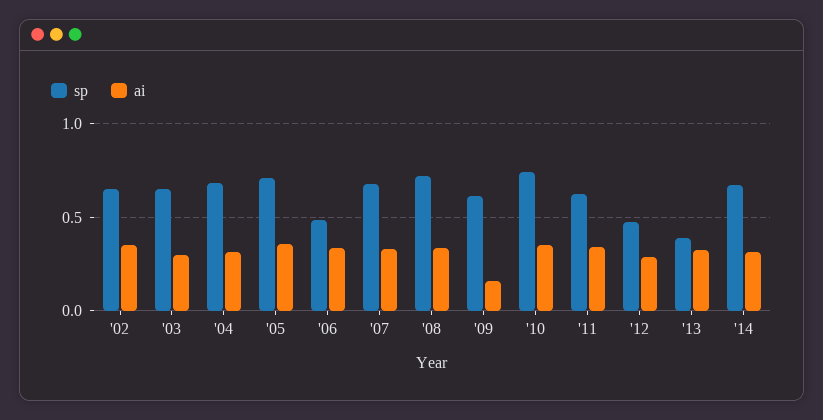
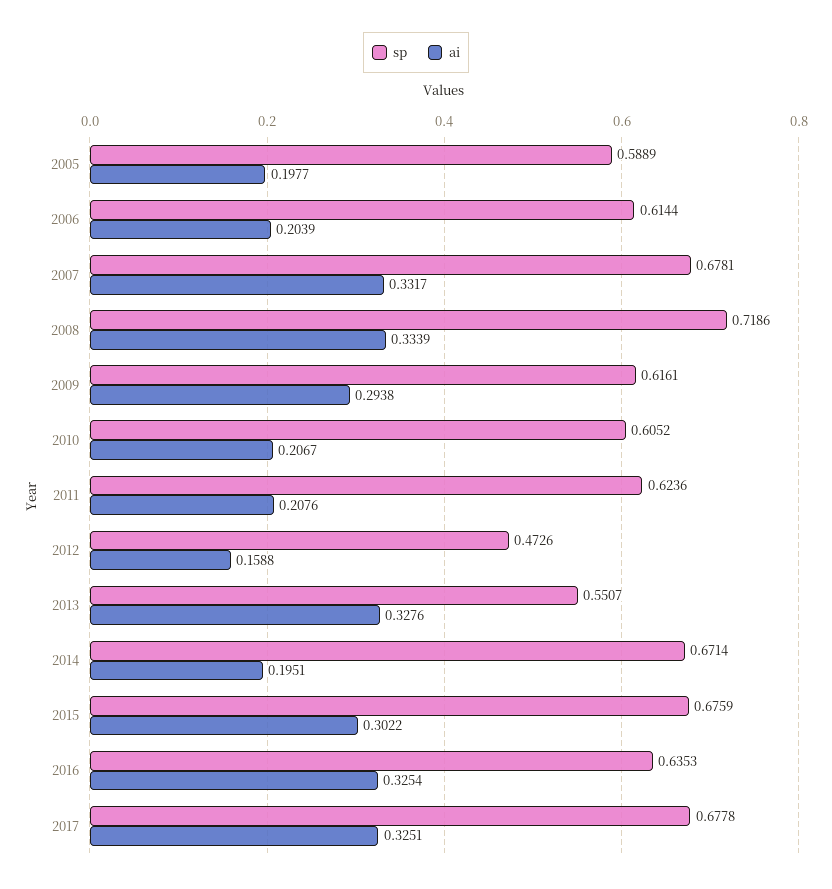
sp, '02: 0.65 -> none
ai, '02: 0.35 -> none
sp, '03: 0.65 -> none
ai, '03: 0.3 -> none
sp, '04: 0.7 -> none
ai, '04: 0.3 -> none
sp, '05: 0.7 -> 0.5889
ai, '05: 0.35 -> 0.1977
sp, '06: 0.5 -> 0.6144
ai, '06: 0.35 -> 0.2039
ai, '09: 0.15 -> 0.2938
sp, '10: 0.75 -> 0.6052
ai, '10: 0.35 -> 0.2067
ai, '11: 0.35 -> 0.2076
ai, '12: 0.3 -> 0.1588
sp, '13: 0.4 -> 0.5507
ai, '14: 0.3 -> 0.1951
sp, 2015: none -> 0.6759
ai, 2015: none -> 0.3022
sp, 2016: none -> 0.6353
ai, 2016: none -> 0.3254
sp, 2017: none -> 0.6778
ai, 2017: none -> 0.3251

